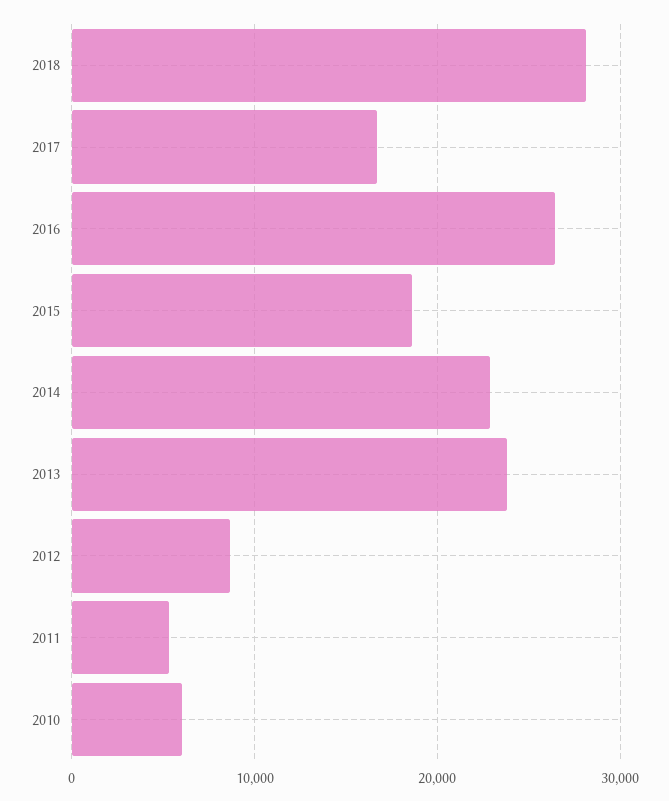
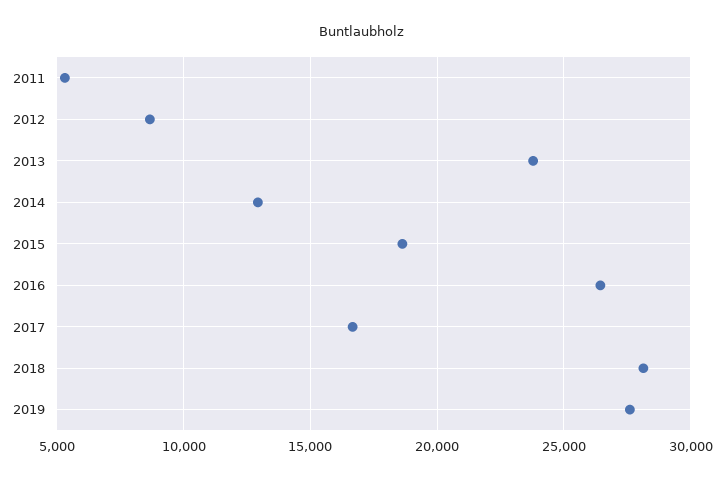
2014: 23000 -> 13000
2010: 6000 -> none
2019: none -> 27500

